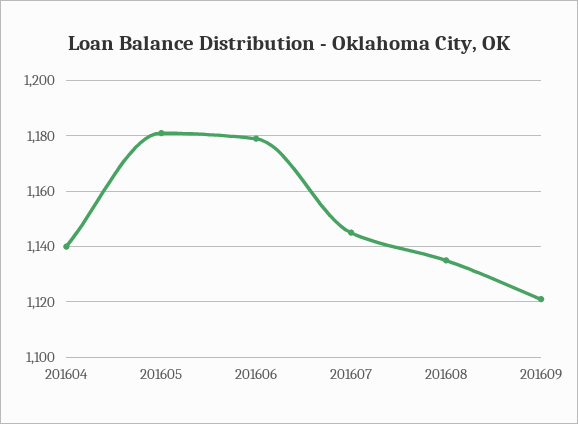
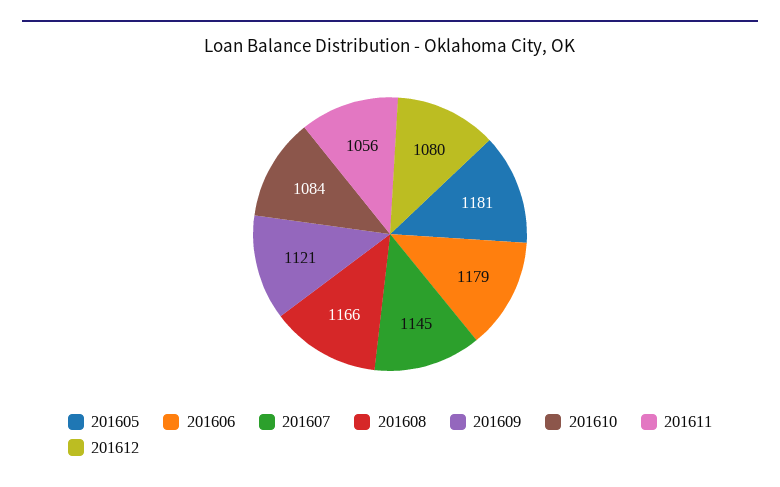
201604: 1140 -> none
201608: 1135 -> 1166
201610: none -> 1084
201611: none -> 1056
201612: none -> 1080

